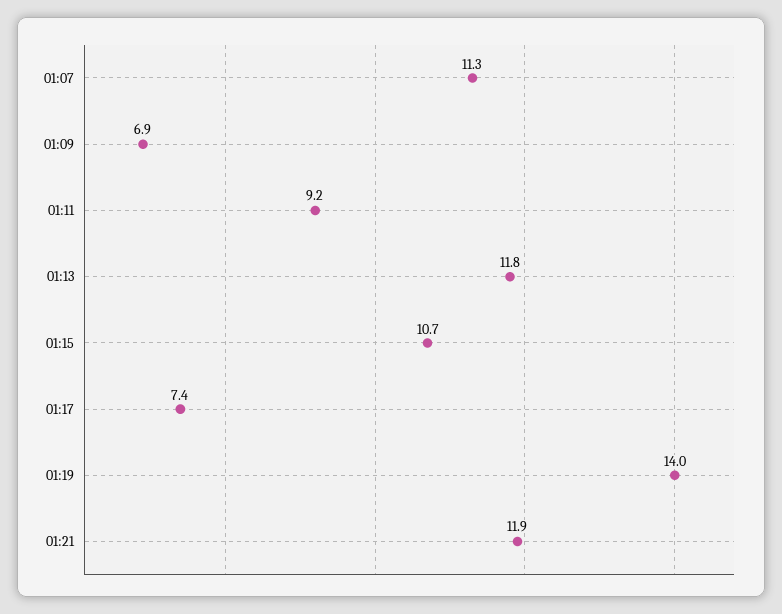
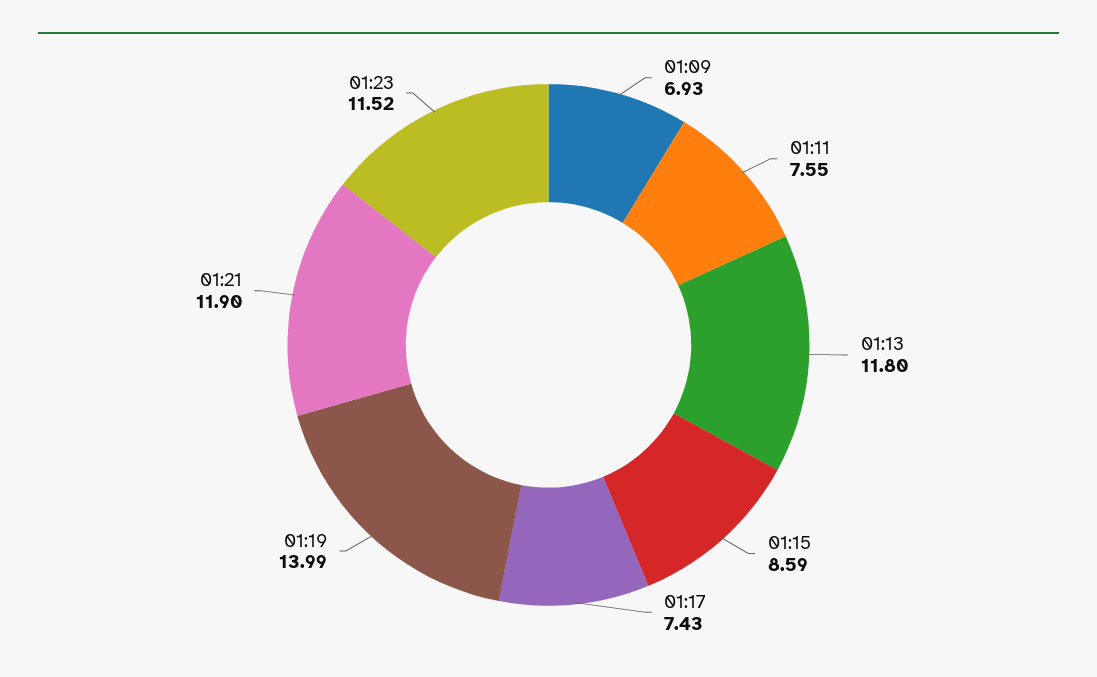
01:07: 11.3 -> none
01:11: 9.2 -> 7.55
01:15: 10.7 -> 8.59
01:23: none -> 11.52

